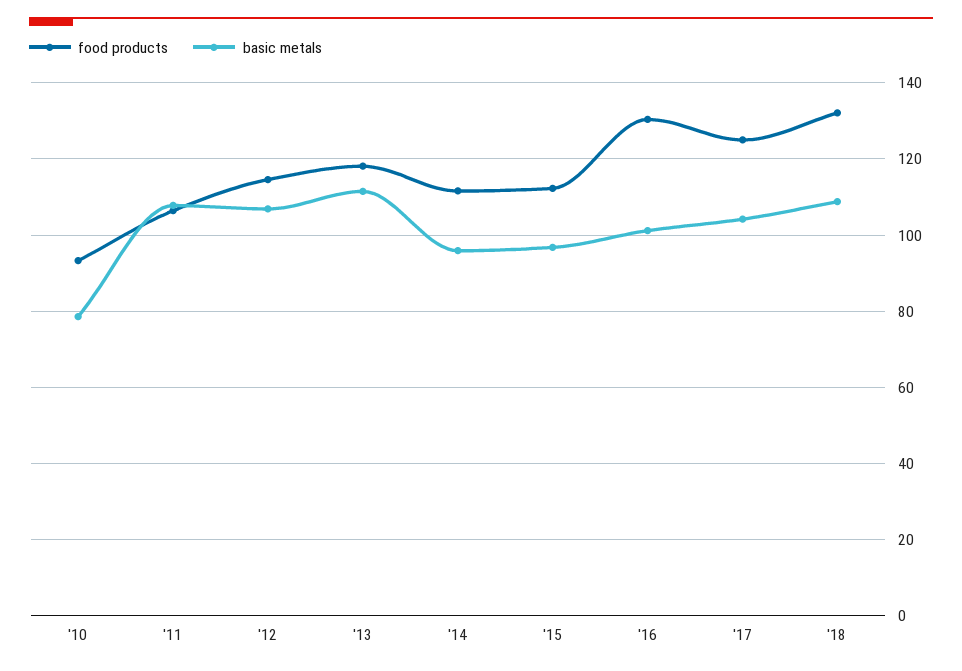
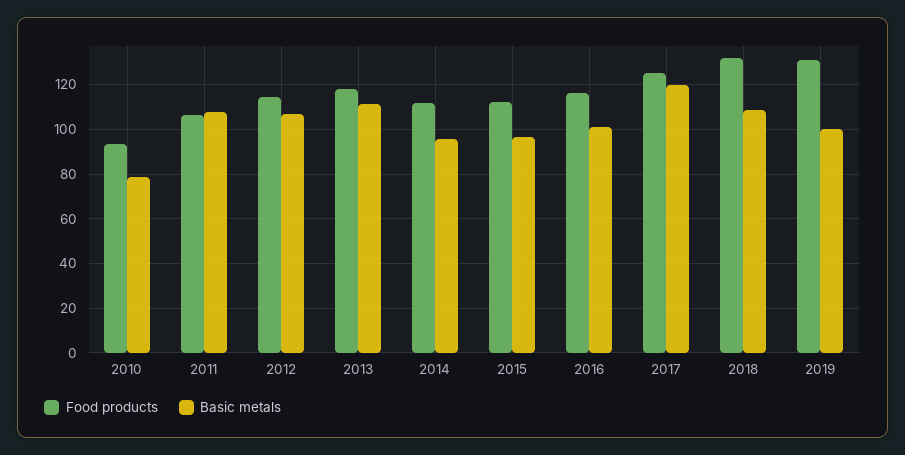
food products, '16: 130 -> 115
basic metals, '17: 104 -> 120
food products, 2019: none -> 130
basic metals, 2019: none -> 100

